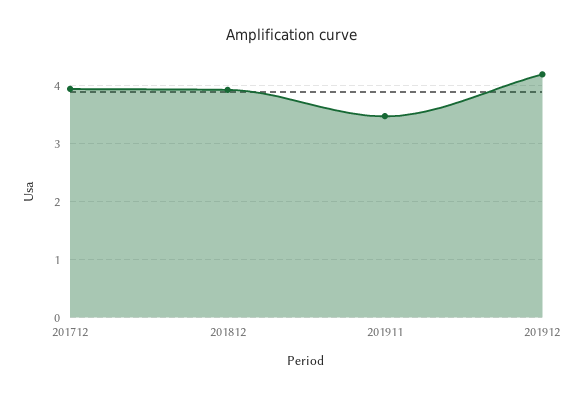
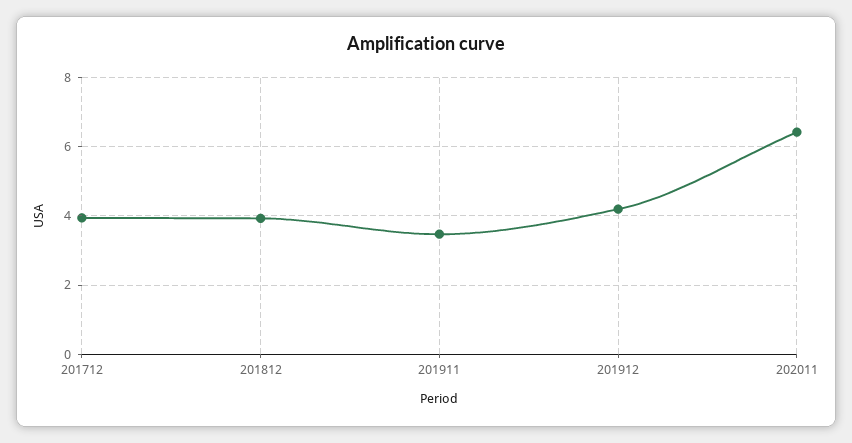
202011: none -> 6.4

